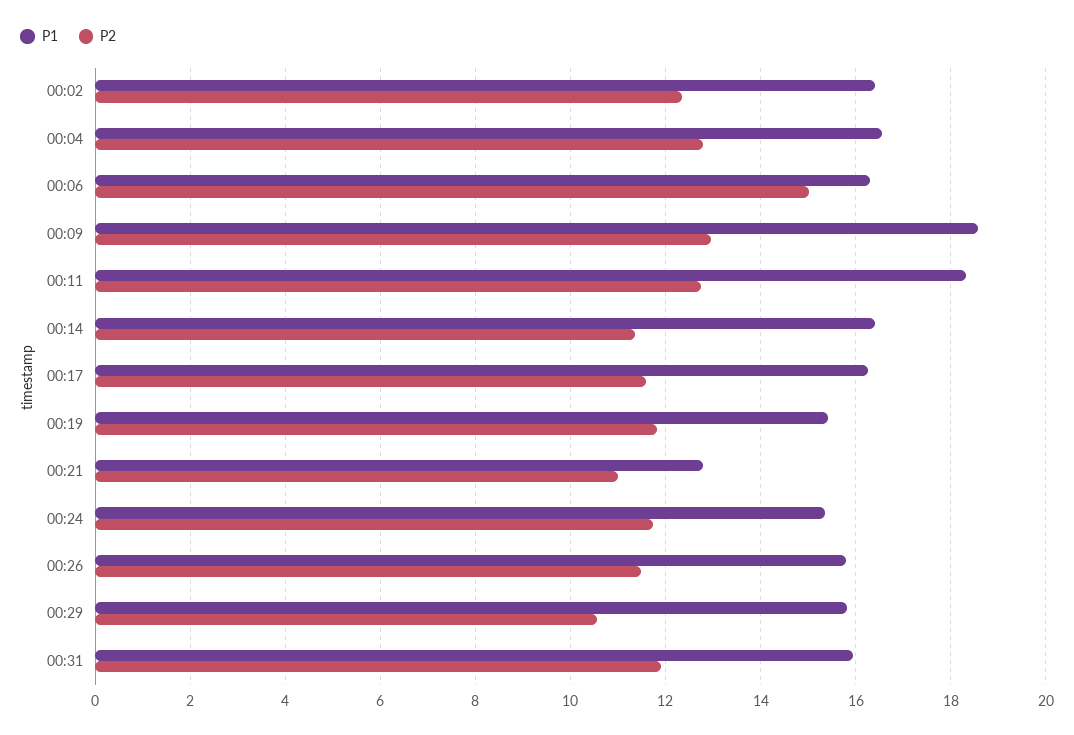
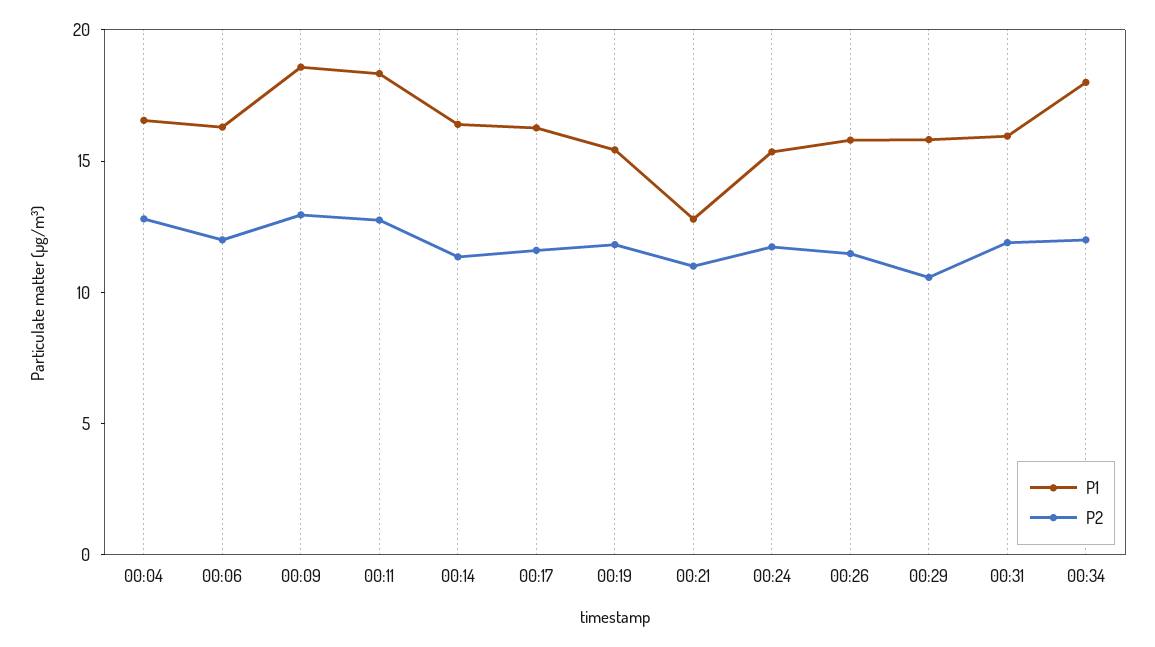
P1, 00:02: 16.4 -> none
P2, 00:02: 12.4 -> none
P2, 00:06: 15 -> 12
P1, 00:34: none -> 18
P2, 00:34: none -> 12

